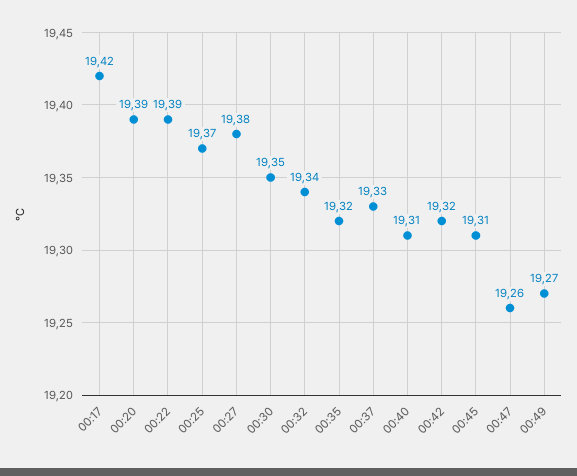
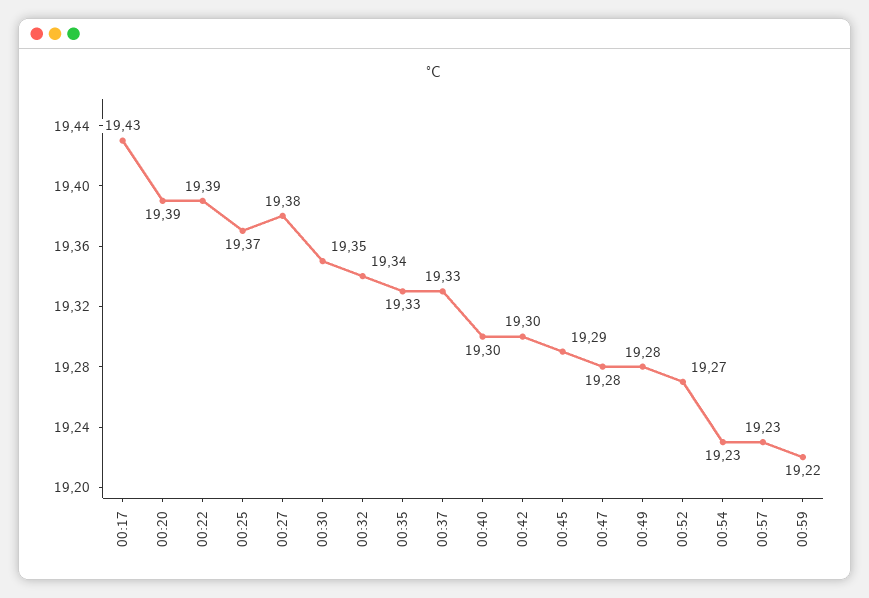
00:17: 19.42 -> 19.43
00:35: 19.32 -> 19.33
00:40: 19.31 -> 19.3
00:42: 19.32 -> 19.3
00:45: 19.31 -> 19.29
00:47: 19.26 -> 19.28
00:49: 19.27 -> 19.28
00:52: none -> 19.27
00:54: none -> 19.23
00:57: none -> 19.23
00:59: none -> 19.22

